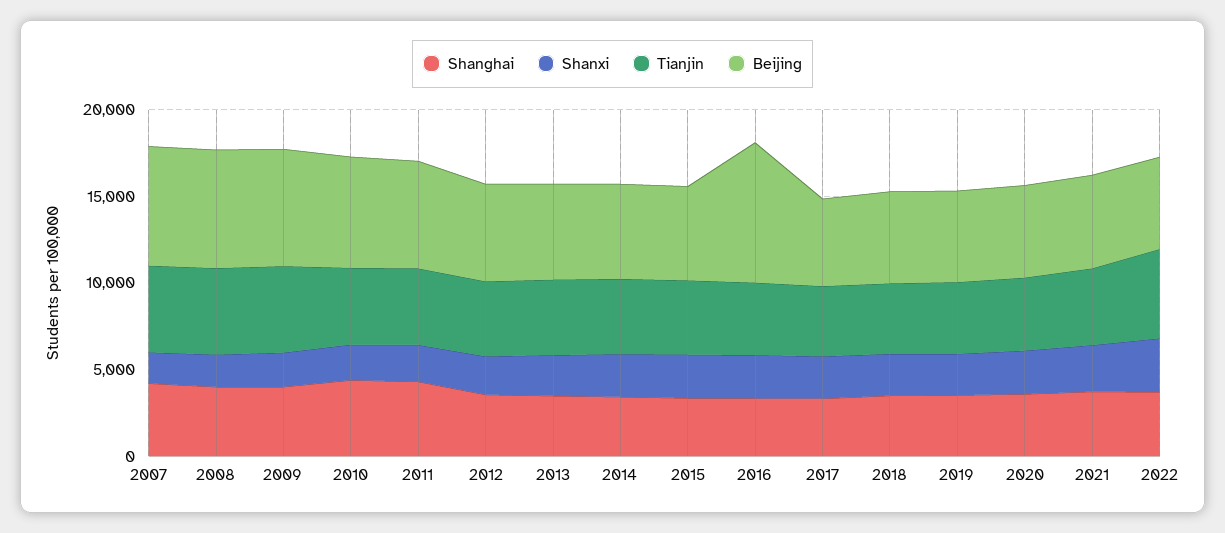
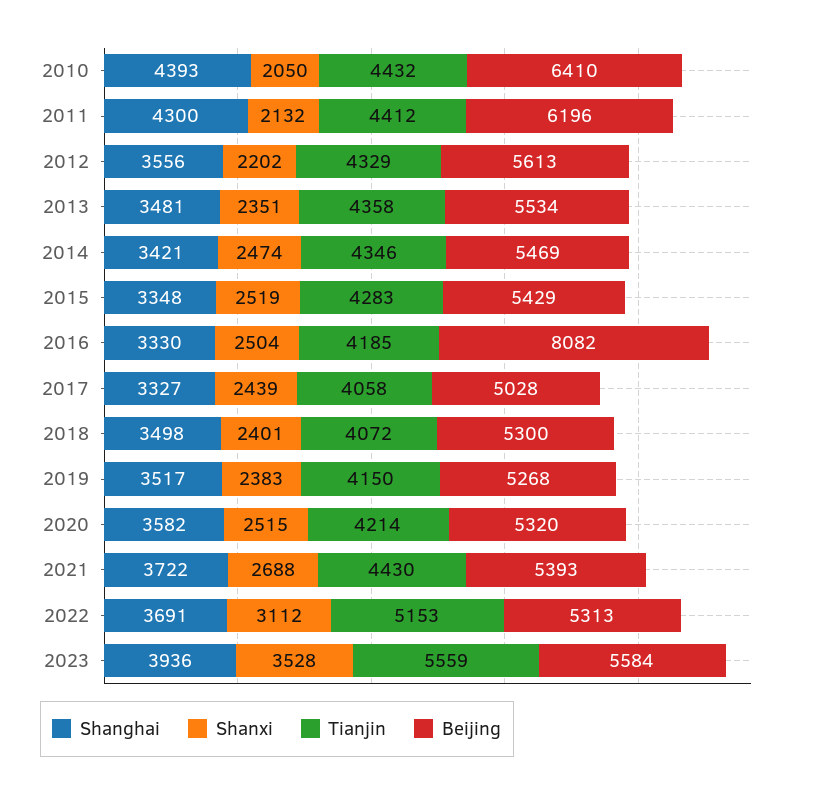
Shanghai, 2007: 4000 -> none
Shanxi, 2007: 2000 -> none
Tianjin, 2007: 5000 -> none
Beijing, 2007: 7000 -> none
Shanghai, 2008: 4000 -> none
Shanxi, 2008: 2000 -> none
Tianjin, 2008: 5000 -> none
Beijing, 2008: 7000 -> none
Shanghai, 2009: 4000 -> none
Shanxi, 2009: 2000 -> none
Tianjin, 2009: 5000 -> none
Beijing, 2009: 7000 -> none
Shanghai, 2023: none -> 3936
Shanxi, 2023: none -> 3528
Tianjin, 2023: none -> 5559
Beijing, 2023: none -> 5584

